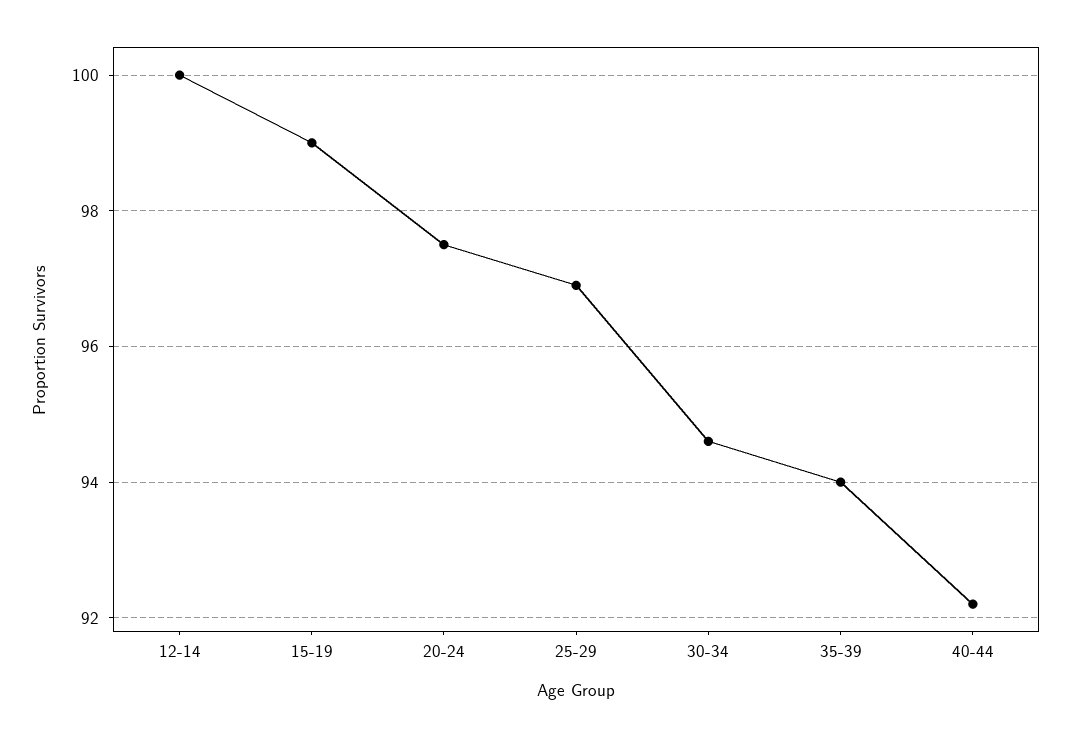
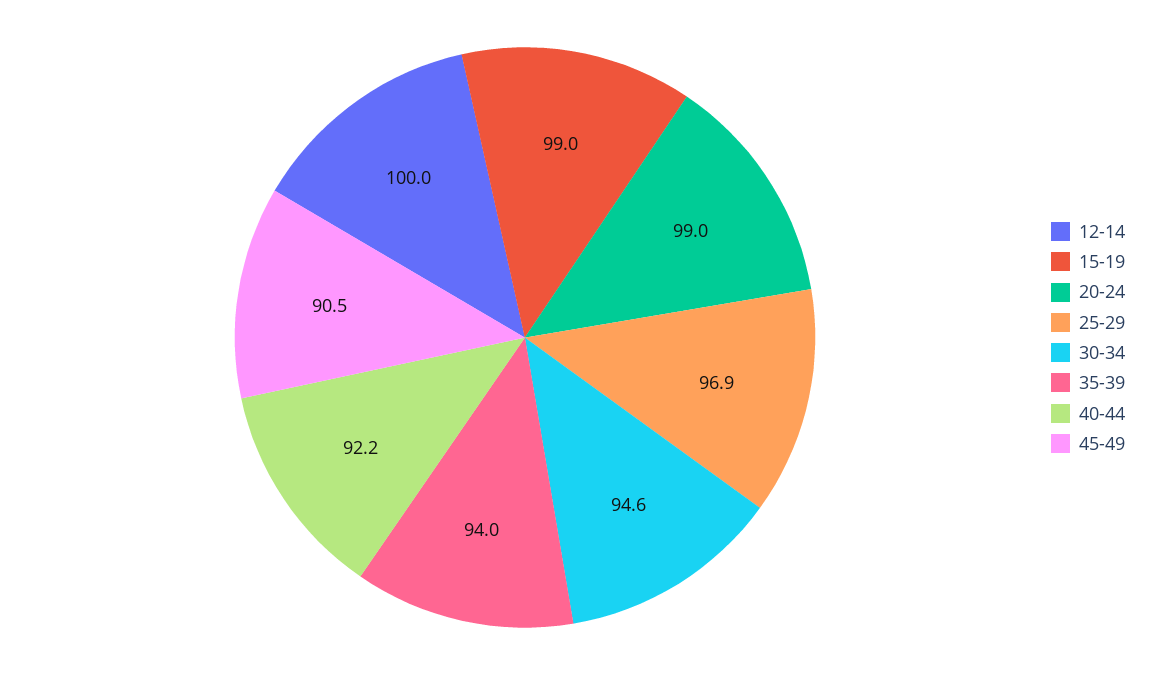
20-24: 97.5 -> 99
45-49: none -> 90.5

